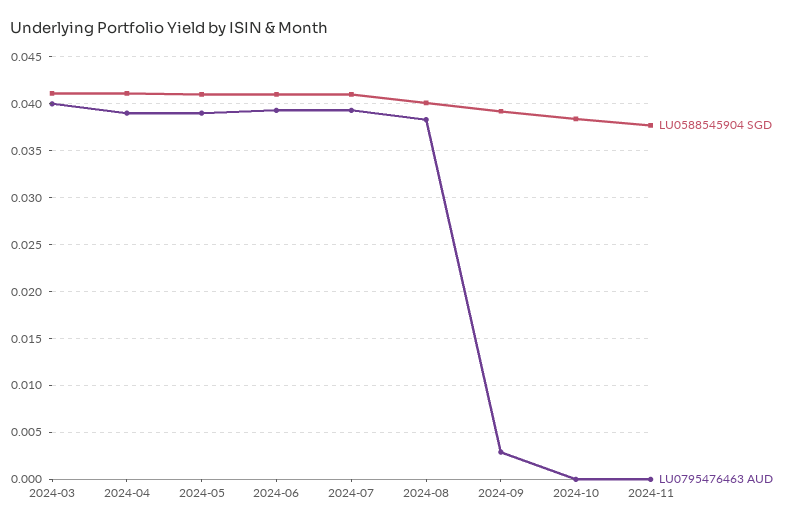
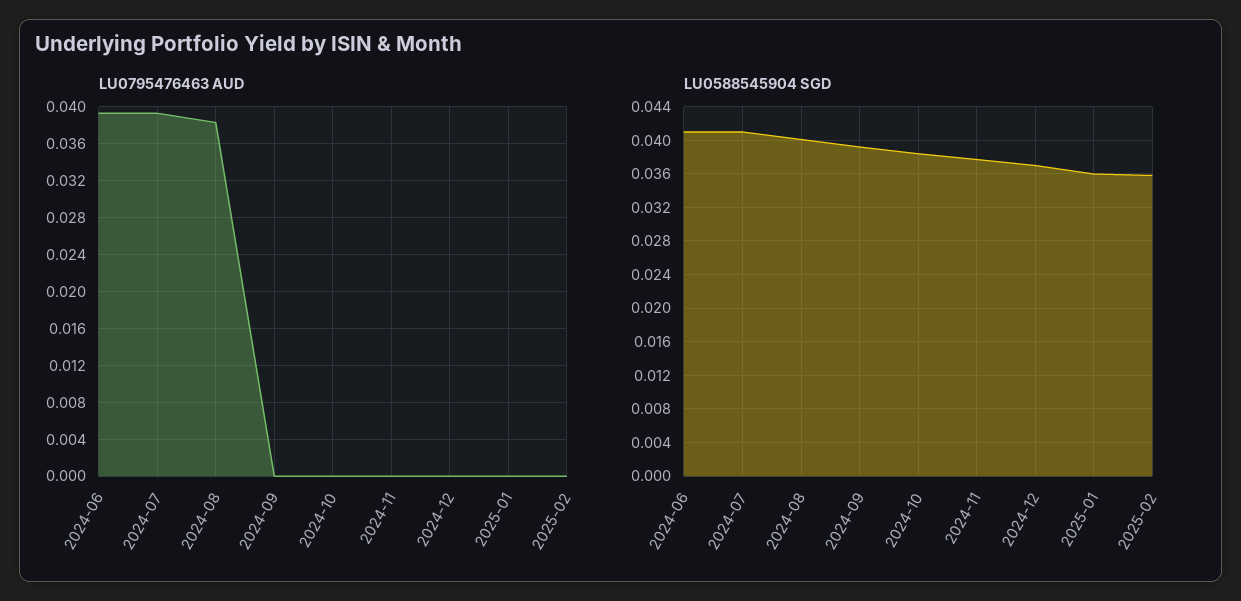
LU0588545904 SGD, 2024-03: 0.041 -> none
LU0795476463 AUD, 2024-03: 0.04 -> none
LU0588545904 SGD, 2024-04: 0.041 -> none
LU0795476463 AUD, 2024-04: 0.039 -> none
LU0588545904 SGD, 2024-05: 0.041 -> none
LU0795476463 AUD, 2024-05: 0.039 -> none
LU0795476463 AUD, 2024-09: 0.003 -> 0
LU0795476463 AUD, 2024-12: none -> 0
LU0795476463 AUD, 2025-01: none -> 0
LU0795476463 AUD, 2025-02: none -> 0
LU0588545904 SGD, 2024-12: none -> 0.037
LU0588545904 SGD, 2025-01: none -> 0.036
LU0588545904 SGD, 2025-02: none -> 0.036

